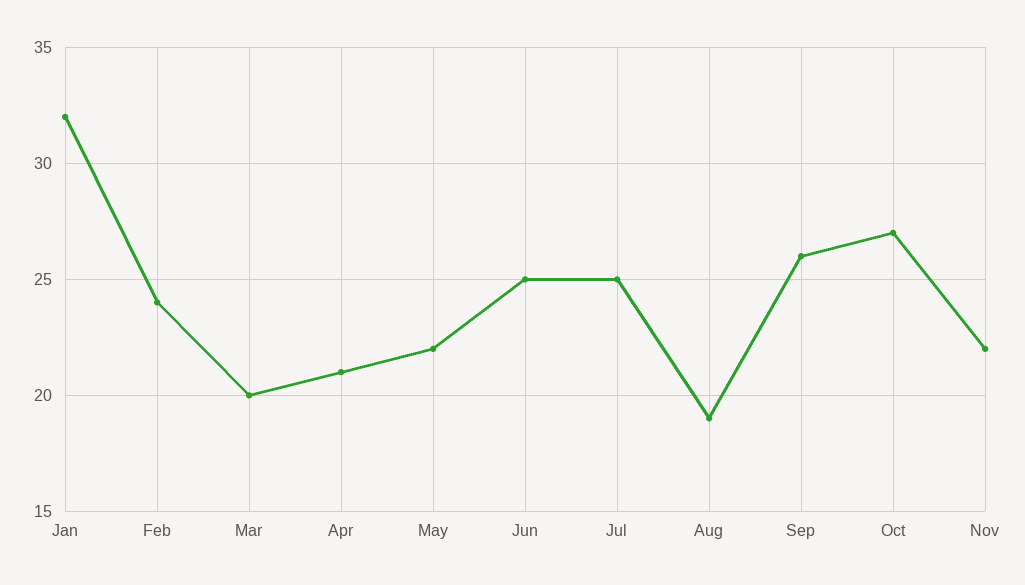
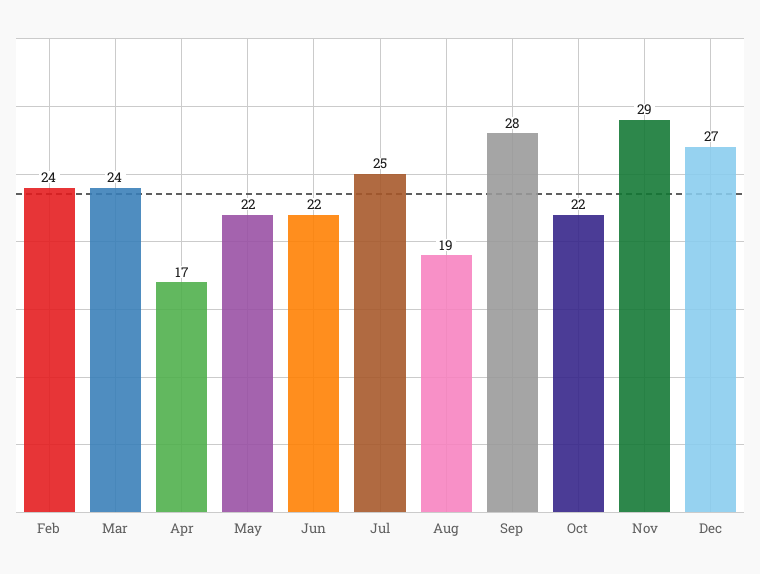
Jan: 32 -> none
Mar: 20 -> 24
Apr: 21 -> 17
Jun: 25 -> 22
Sep: 26 -> 28
Oct: 27 -> 22
Nov: 22 -> 29
Dec: none -> 27

